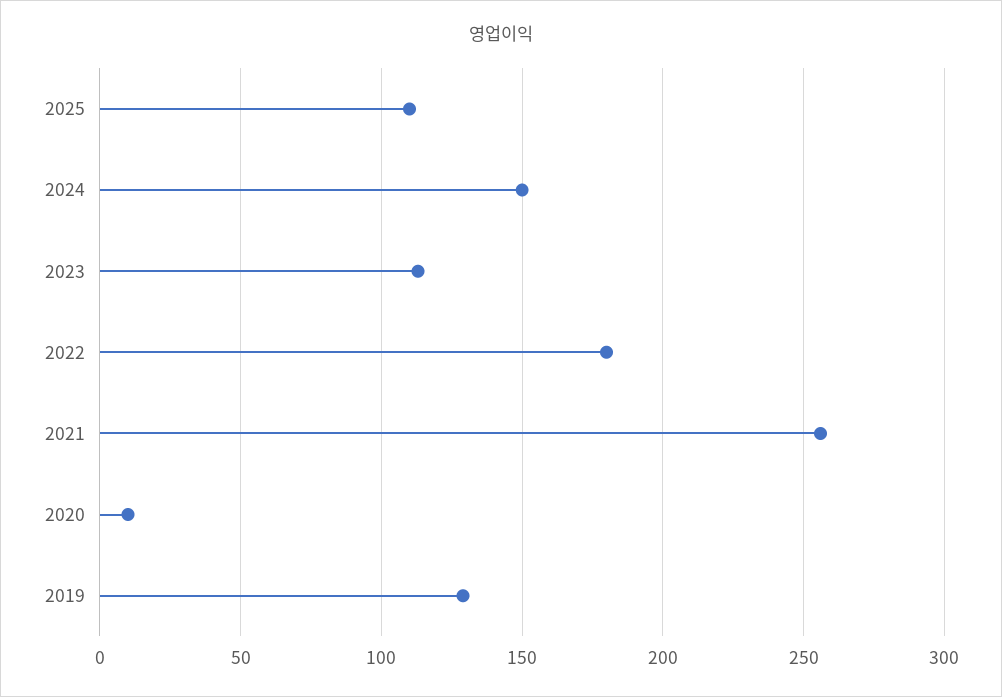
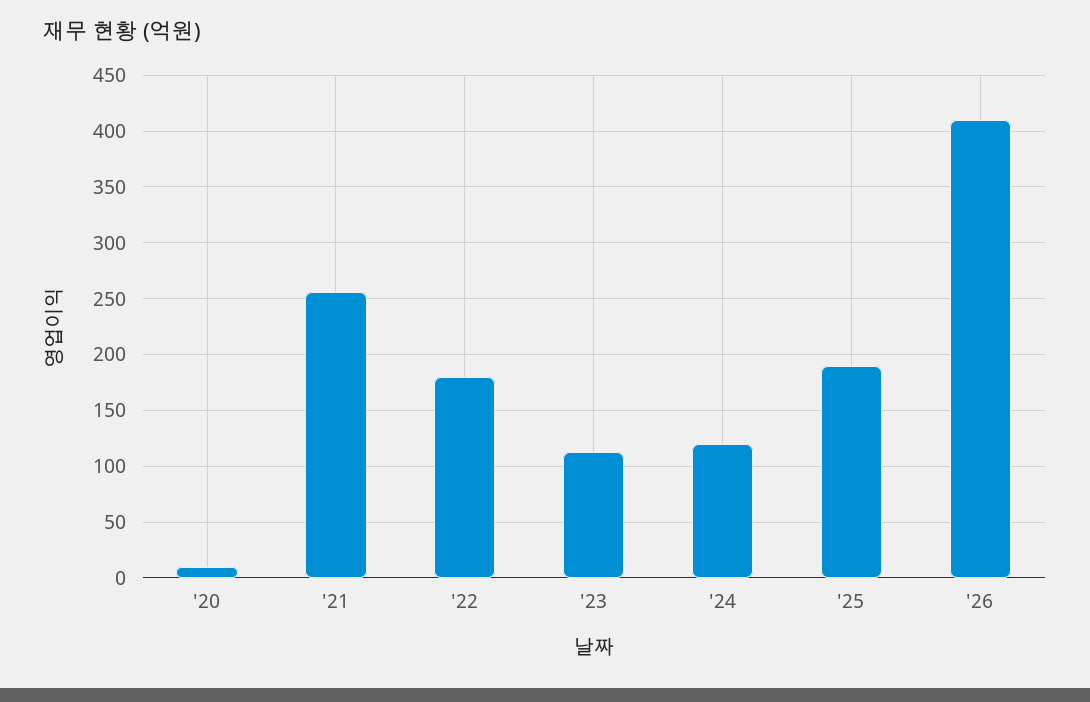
2025: 110 -> 190
2024: 150 -> 120
2019: 130 -> none
'26: none -> 410

